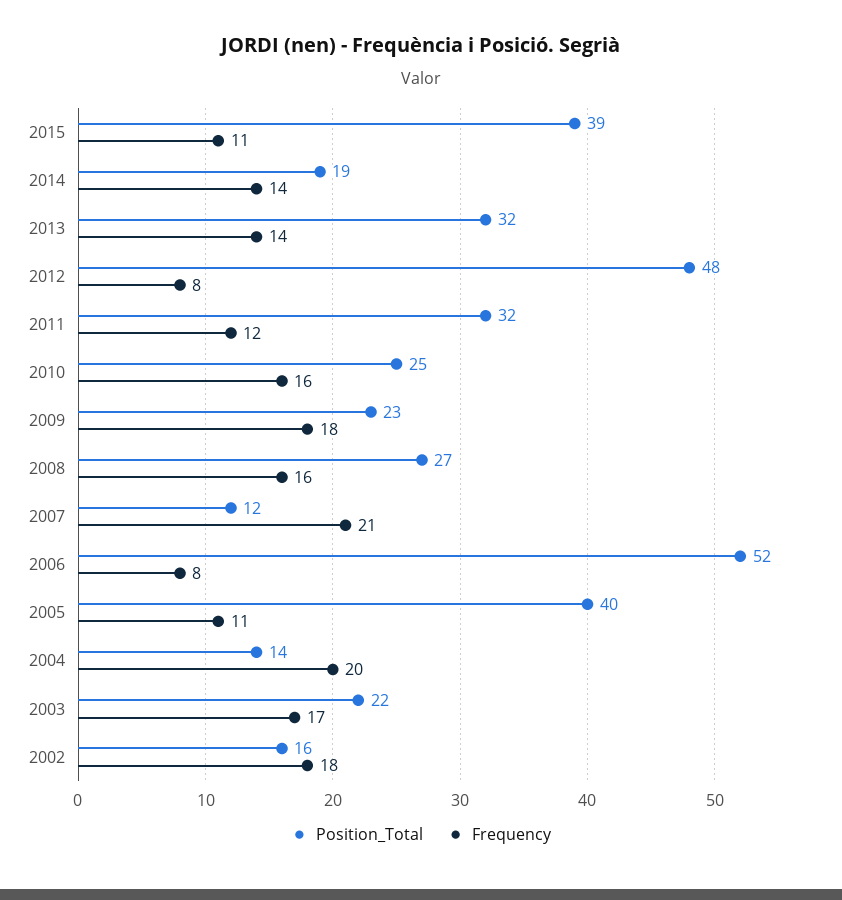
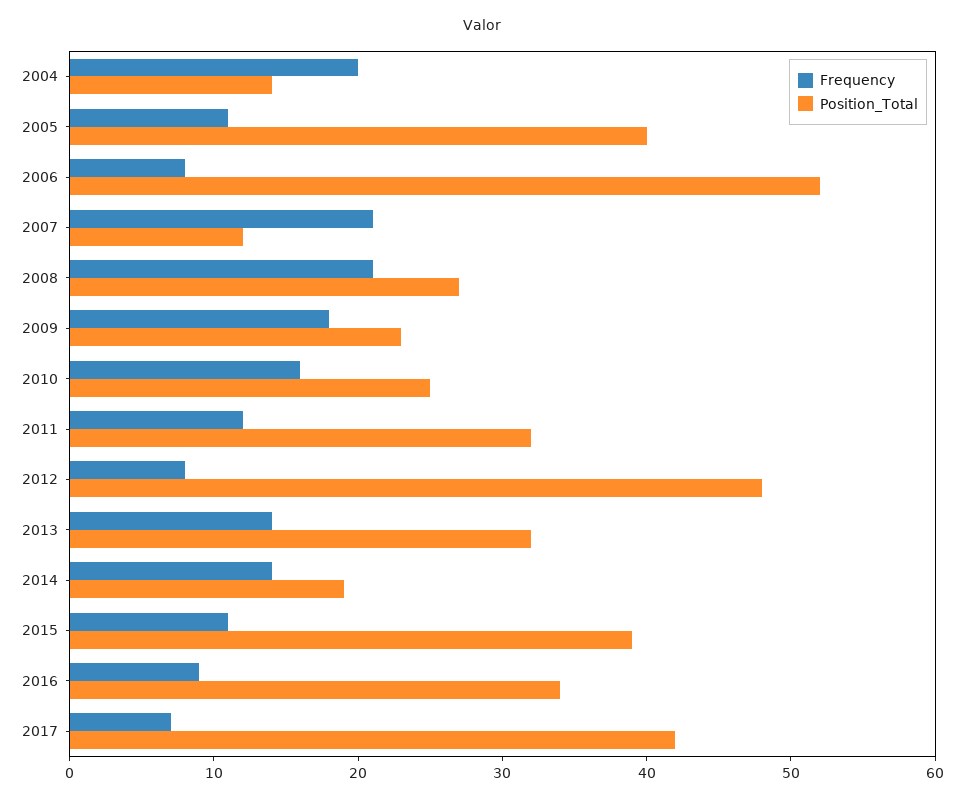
Frequency, 2008: 16 -> 21
Position_Total, 2003: 22 -> none
Frequency, 2003: 17 -> none
Position_Total, 2002: 16 -> none
Frequency, 2002: 18 -> none
Frequency, 2016: none -> 9
Position_Total, 2016: none -> 34
Frequency, 2017: none -> 7
Position_Total, 2017: none -> 42

